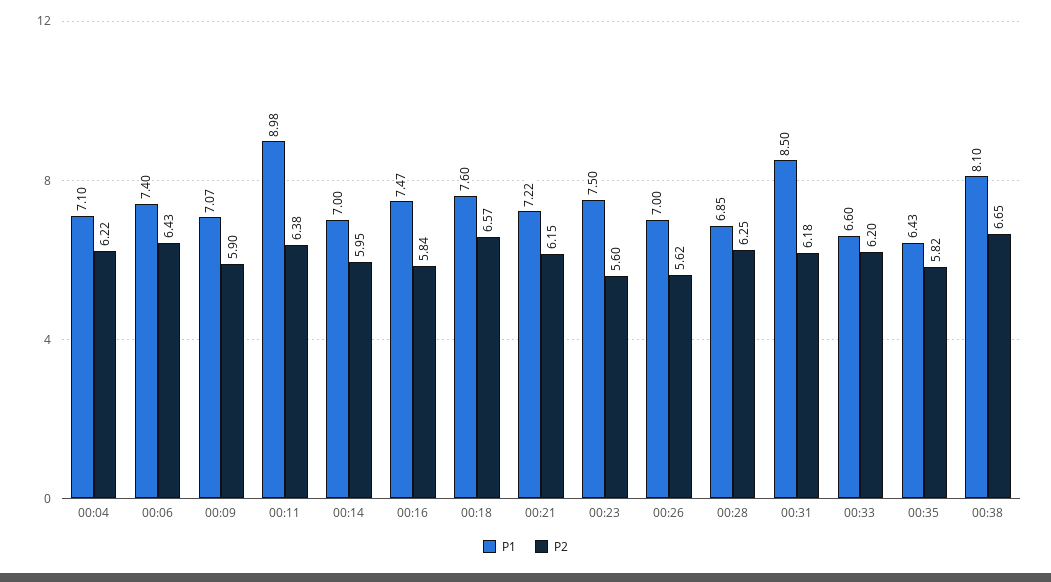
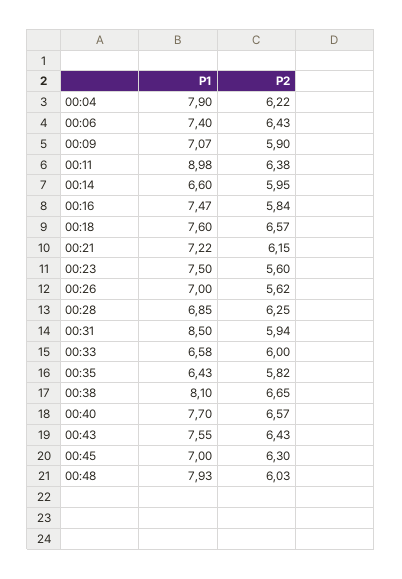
P1, 00:04: 7.1 -> 7.9
P1, 00:14: 7 -> 6.6
P2, 00:31: 6.18 -> 5.94
P1, 00:33: 6.6 -> 6.58
P2, 00:33: 6.2 -> 6
P1, 00:40: none -> 7.7
P2, 00:40: none -> 6.57
P1, 00:43: none -> 7.55
P2, 00:43: none -> 6.43
P1, 00:45: none -> 7
P2, 00:45: none -> 6.3
P1, 00:48: none -> 7.93
P2, 00:48: none -> 6.03

